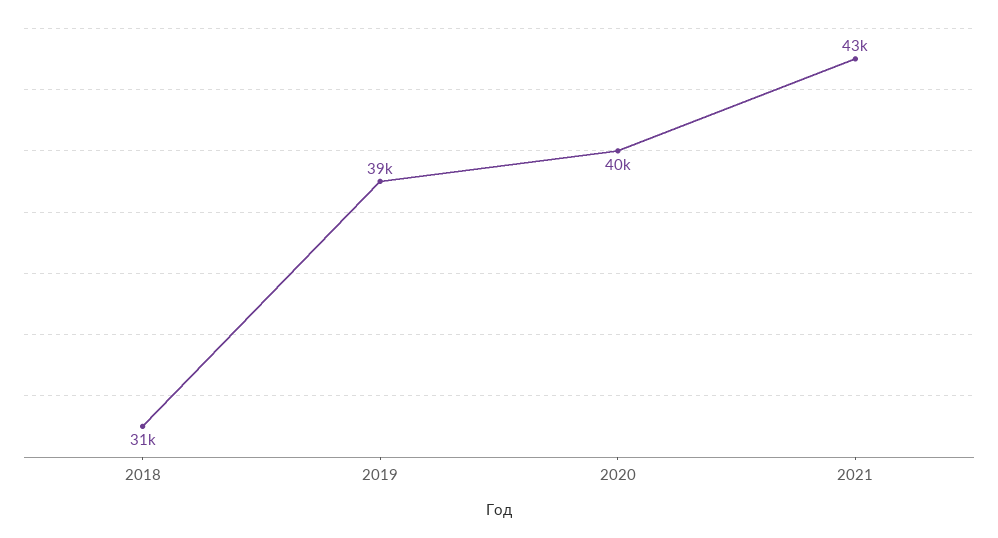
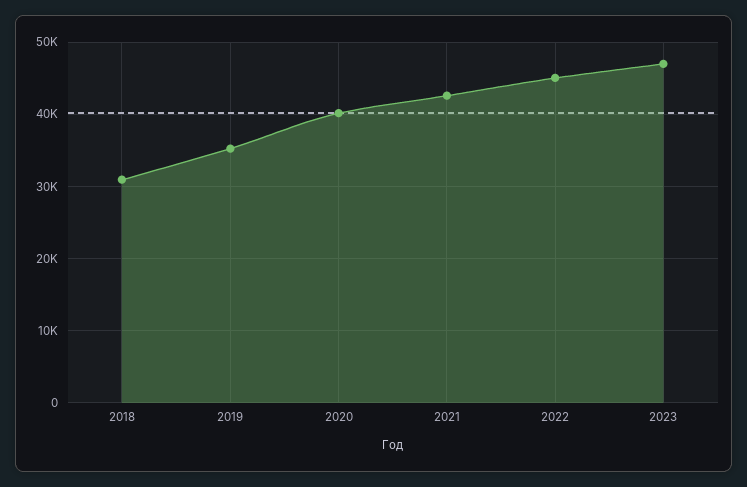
2019: 39000 -> 35000
2022: none -> 45000
2023: none -> 47000

